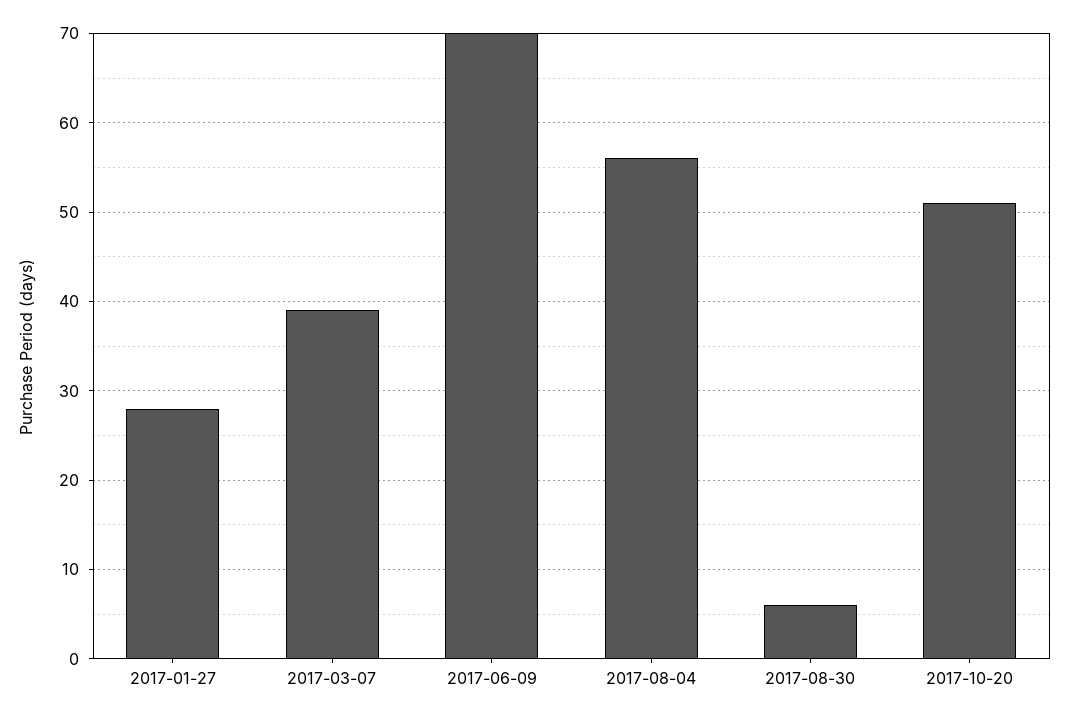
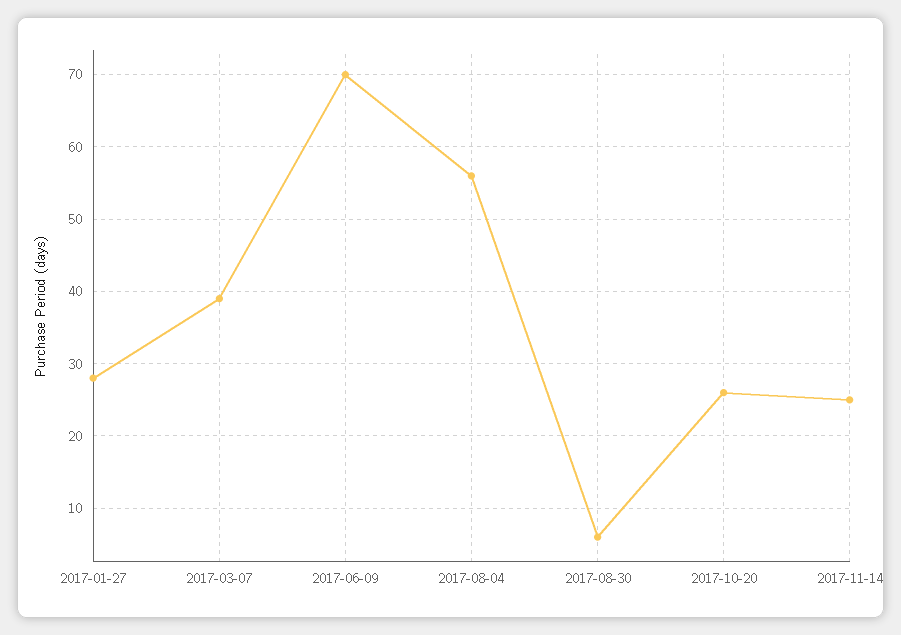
2017-10-20: 51 -> 26
2017-11-14: none -> 25

